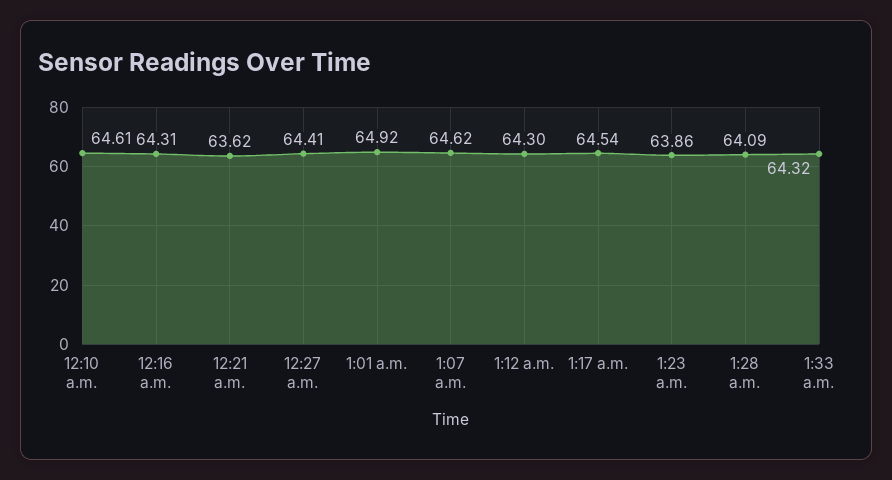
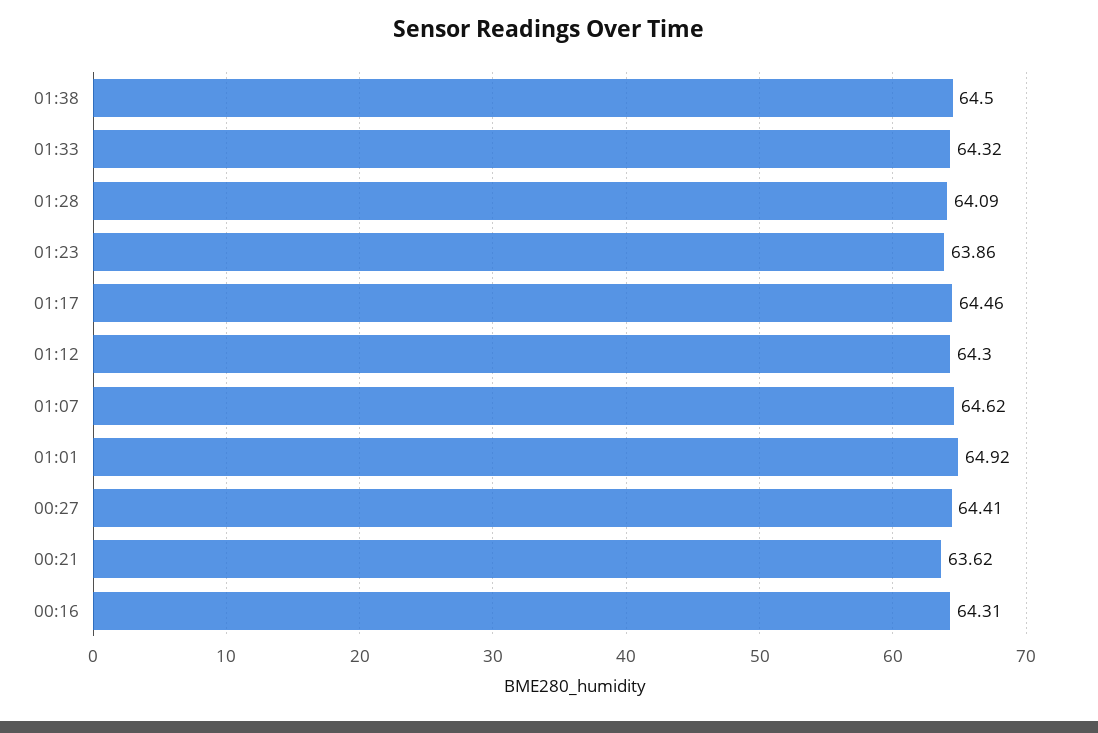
12:10 a.m.: 64.61 -> none
1:17 a.m.: 64.54 -> 64.46
01:38: none -> 64.5

